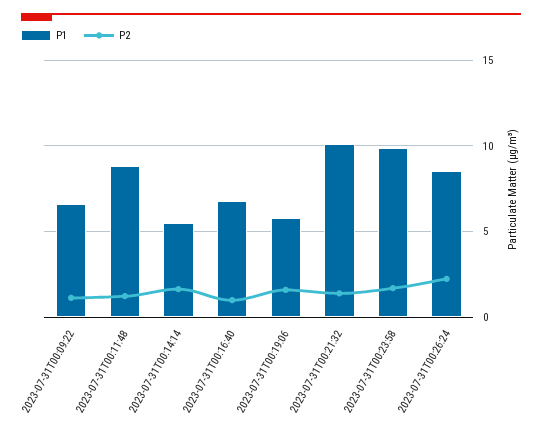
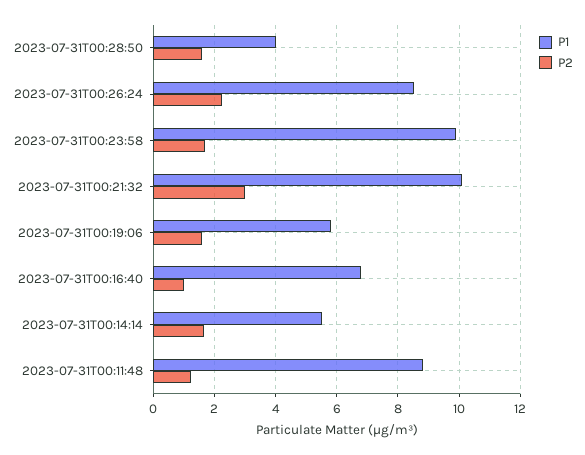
P1, 2023-07-31T00:09:22: 6.5 -> none
P2, 2023-07-31T00:09:22: 1 -> none
P2, 2023-07-31T00:21:32: 1.5 -> 3
P1, 2023-07-31T00:28:50: none -> 4
P2, 2023-07-31T00:28:50: none -> 1.6

